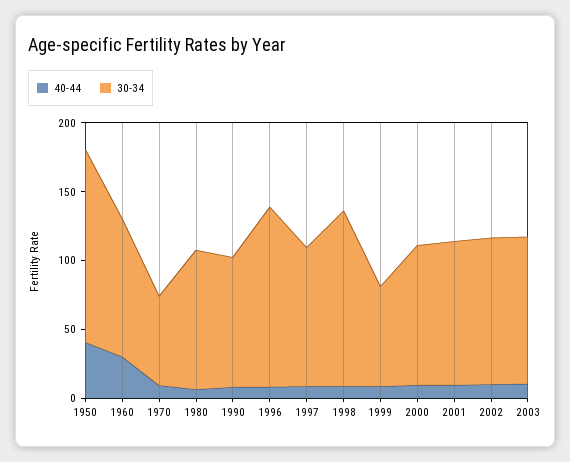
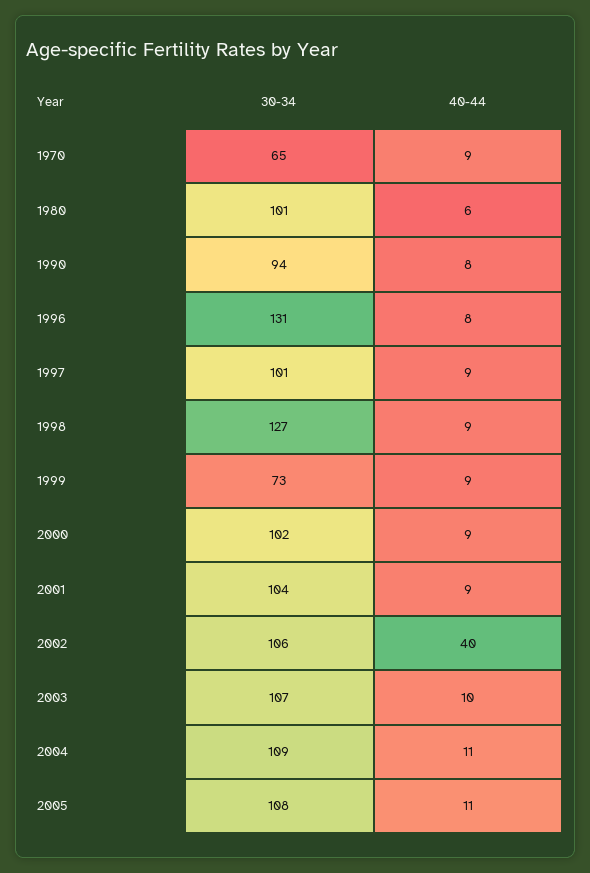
40-44, 1950: 40 -> none
30-34, 1950: 140 -> none
40-44, 1960: 30 -> none
30-34, 1960: 100 -> none
40-44, 2002: 10 -> 40
30-34, 2004: none -> 109
40-44, 2004: none -> 11
30-34, 2005: none -> 108
40-44, 2005: none -> 11

